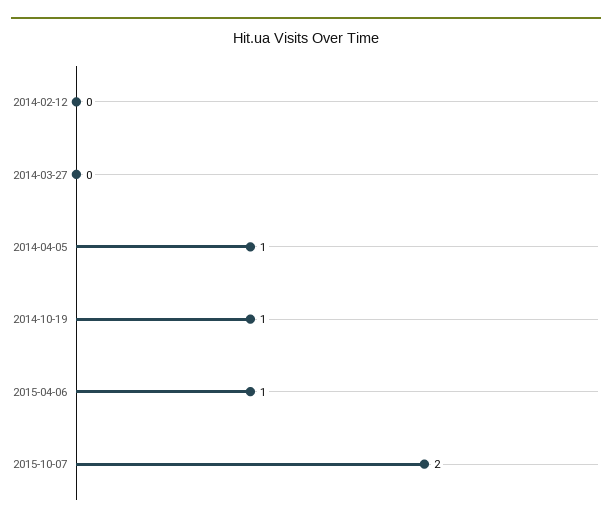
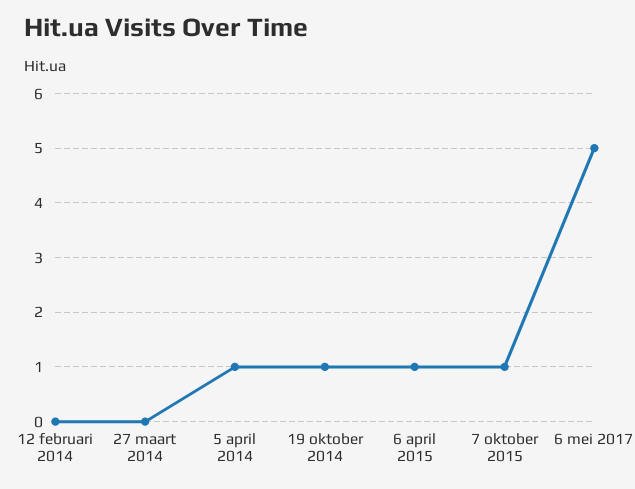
2015-10-07: 2 -> 1
6 mei 2017: none -> 5

